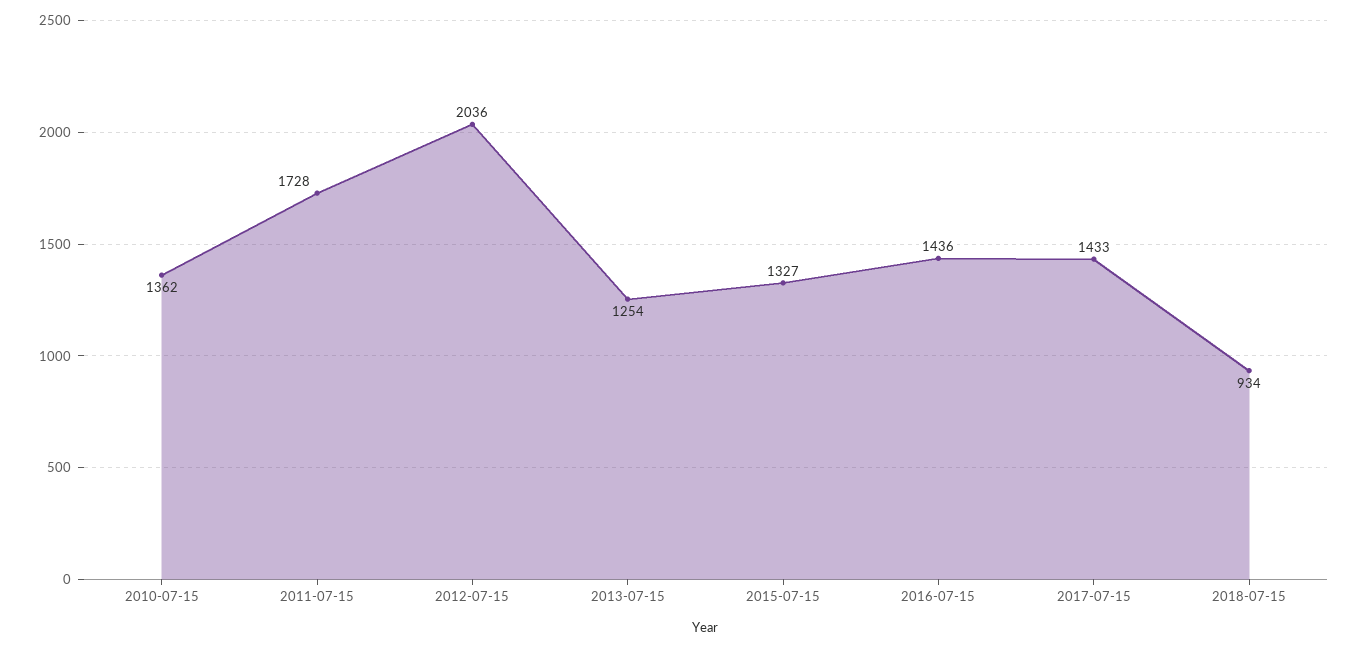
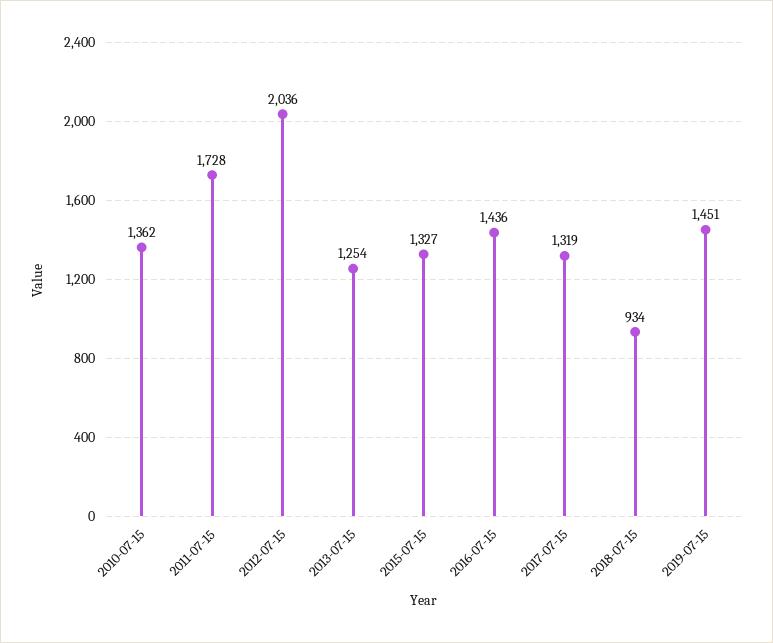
2017-07-15: 1433 -> 1319
2019-07-15: none -> 1451

